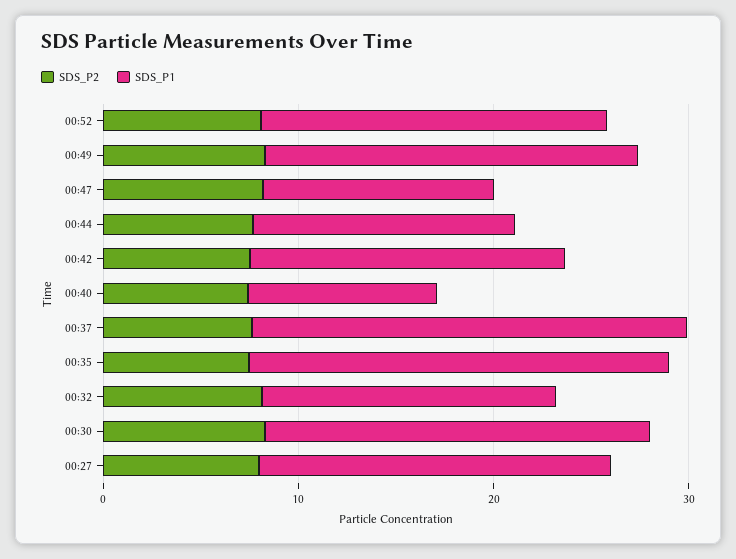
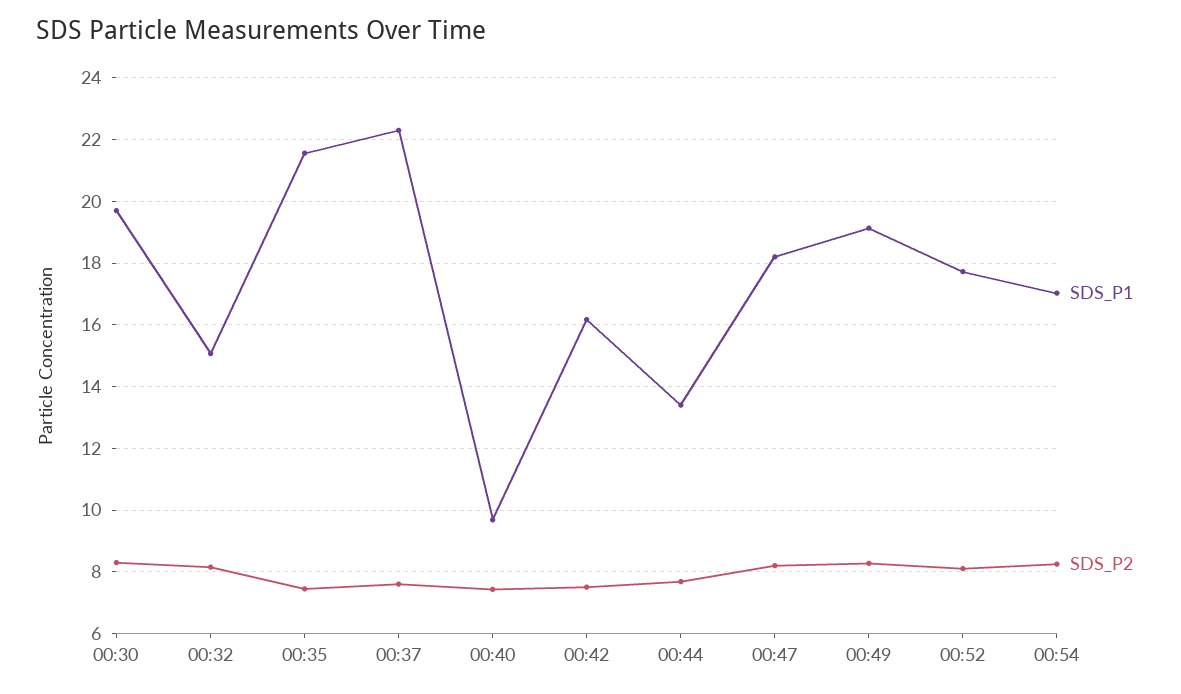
SDS_P1, 00:47: 12 -> 18.2
SDS_P2, 00:27: 8 -> none
SDS_P1, 00:27: 18 -> none
SDS_P1, 00:54: none -> 17
SDS_P2, 00:54: none -> 8.2

